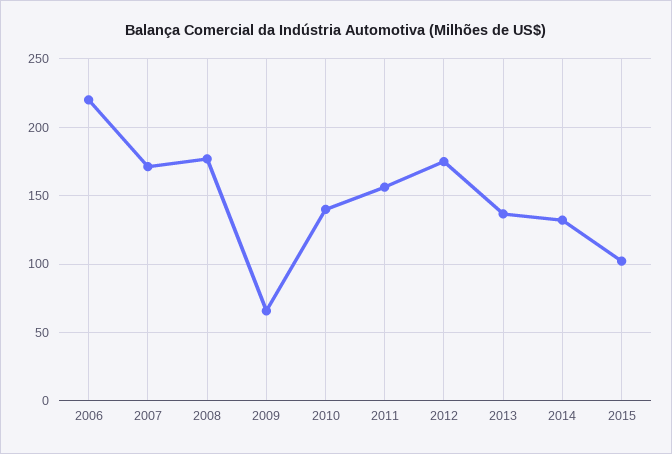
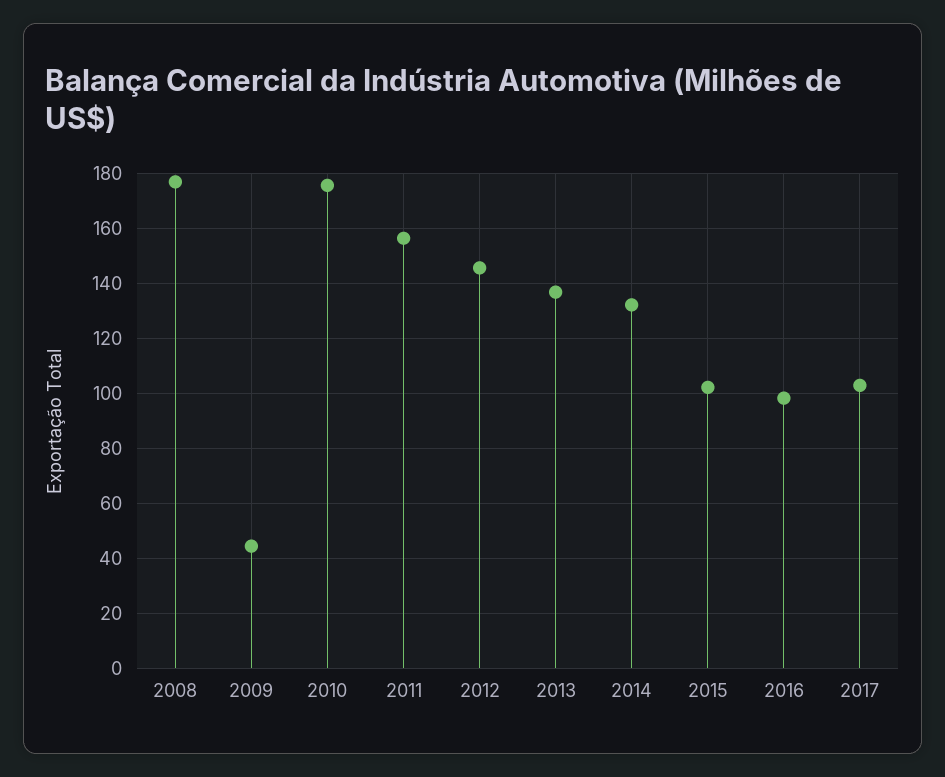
2006: 220 -> none
2007: 170 -> none
2009: 65 -> 45
2010: 140 -> 175
2012: 175 -> 145
2016: none -> 97.5
2017: none -> 102.5

